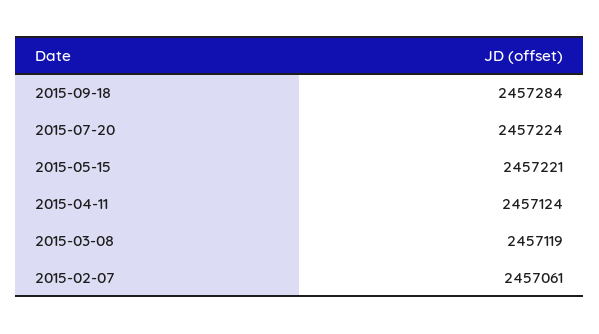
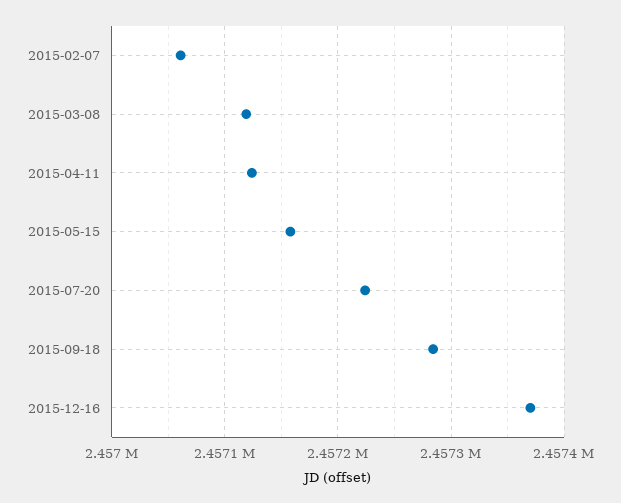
2015-05-15: 2457221 -> 2457160
2015-12-16: none -> 2457370

